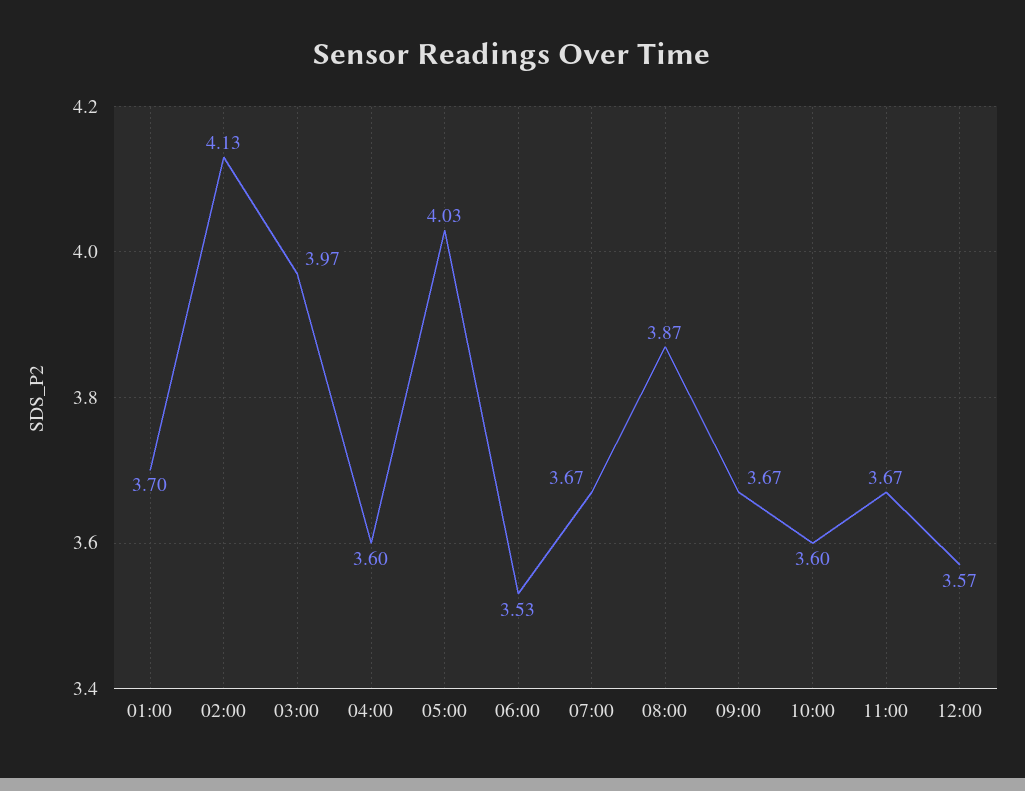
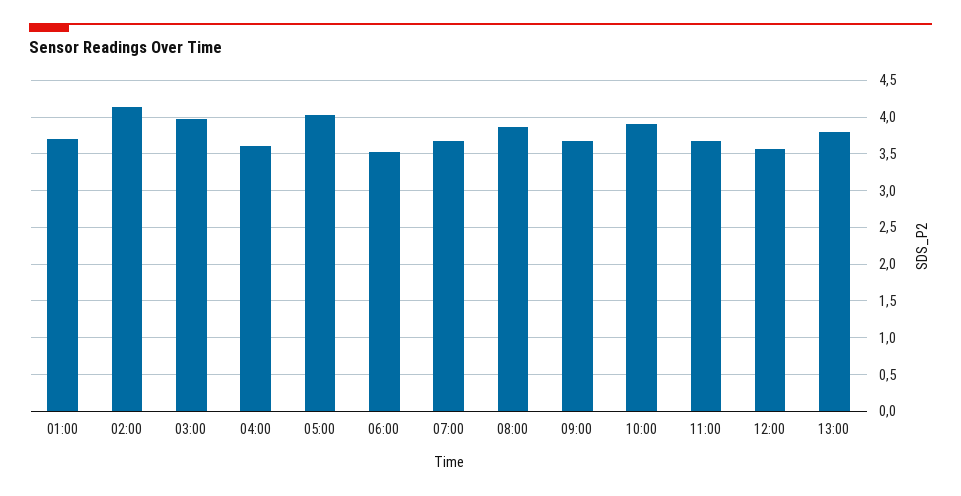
10:00: 3.6 -> 3.9
13:00: none -> 3.8

